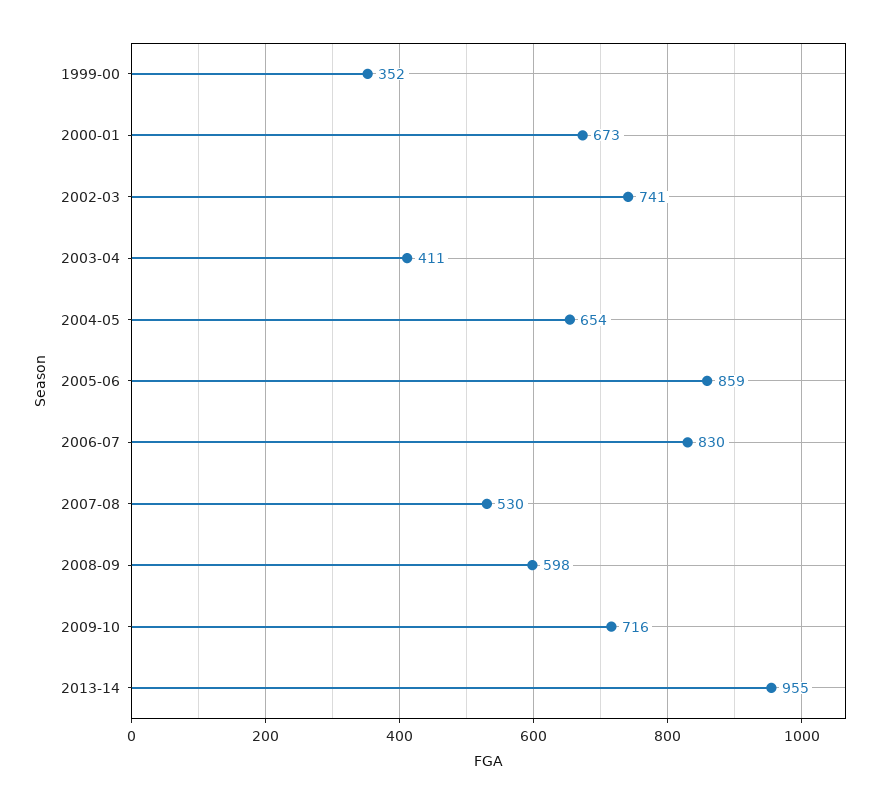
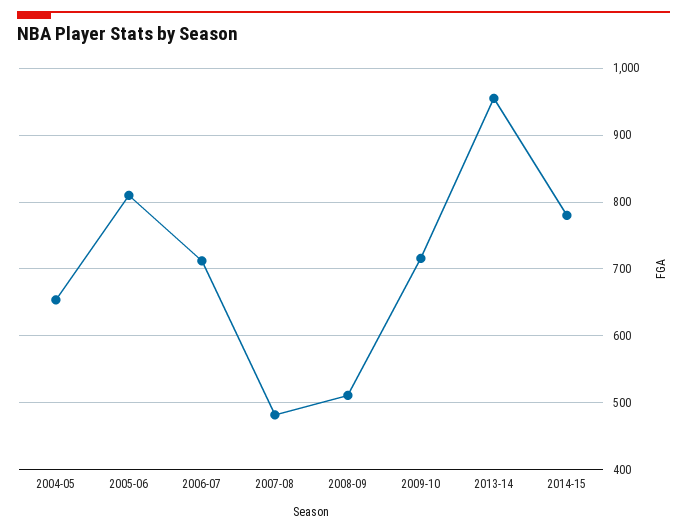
1999-00: 352 -> none
2000-01: 673 -> none
2002-03: 741 -> none
2003-04: 411 -> none
2005-06: 859 -> 810
2006-07: 830 -> 710
2007-08: 530 -> 480
2008-09: 598 -> 510
2014-15: none -> 780

